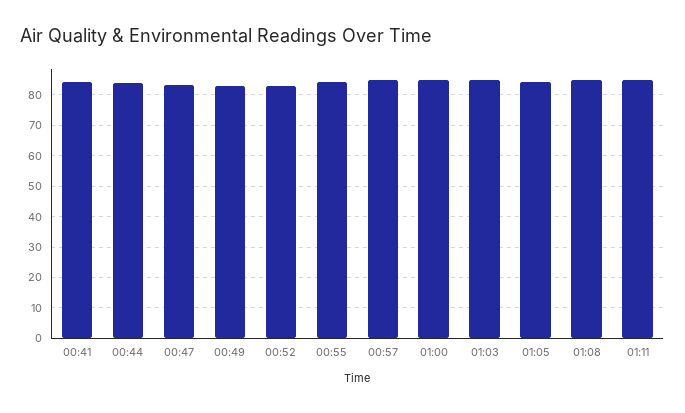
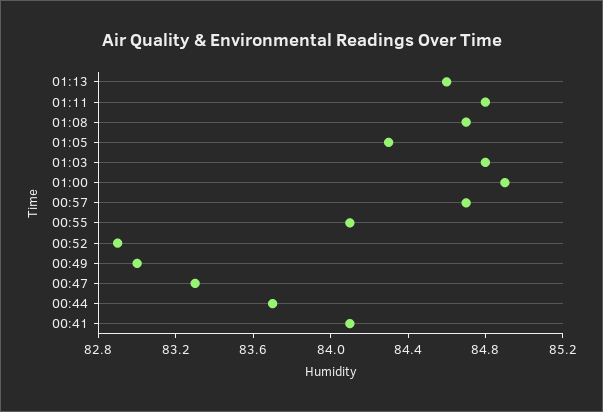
01:13: none -> 84.6

